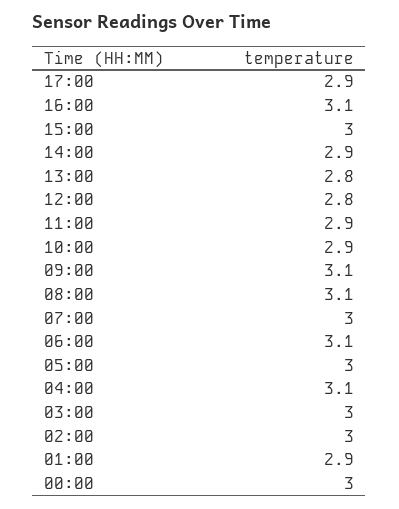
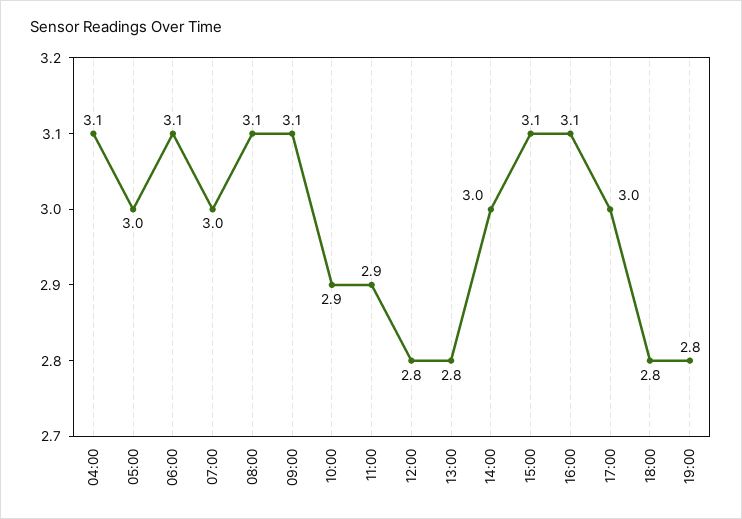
17:00: 2.9 -> 3
15:00: 3 -> 3.1
14:00: 2.9 -> 3
03:00: 3 -> none
02:00: 3 -> none
01:00: 2.9 -> none
00:00: 3 -> none
18:00: none -> 2.8
19:00: none -> 2.8

